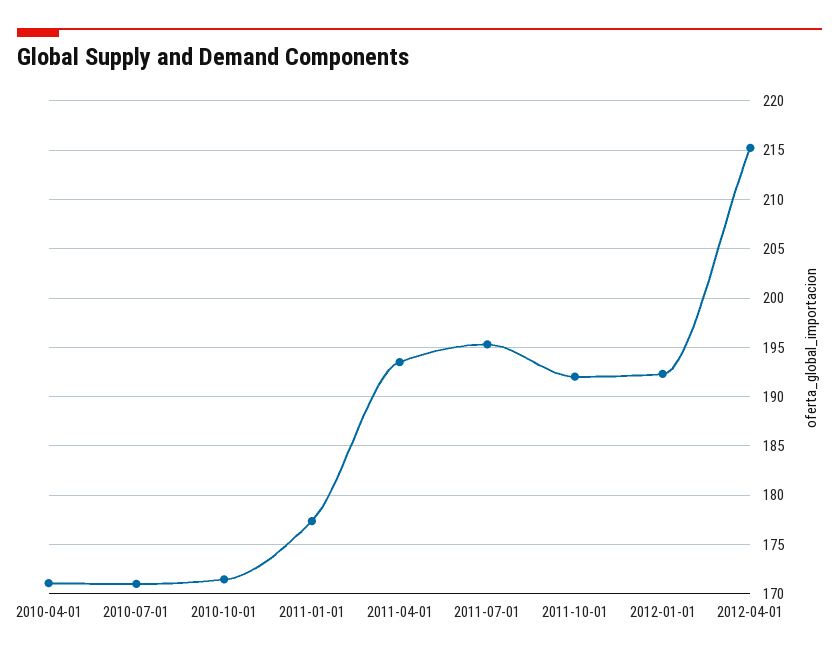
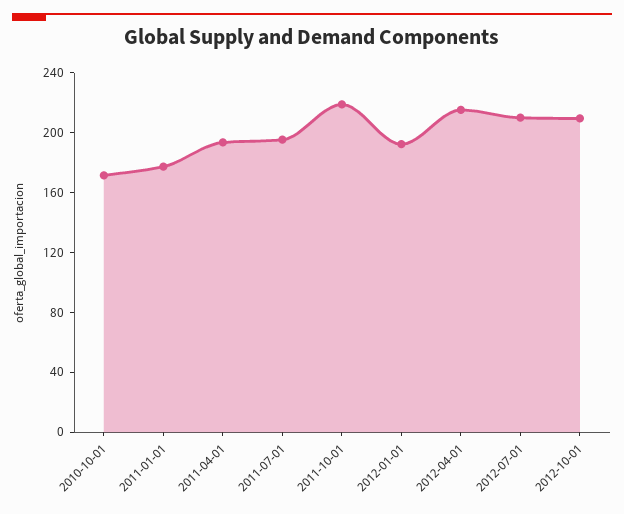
2010-04-01: 171 -> none
2010-07-01: 171 -> none
2011-10-01: 192 -> 220
2012-07-01: none -> 210
2012-10-01: none -> 210

